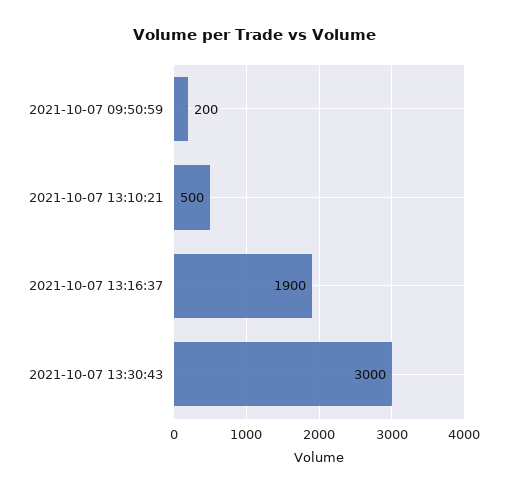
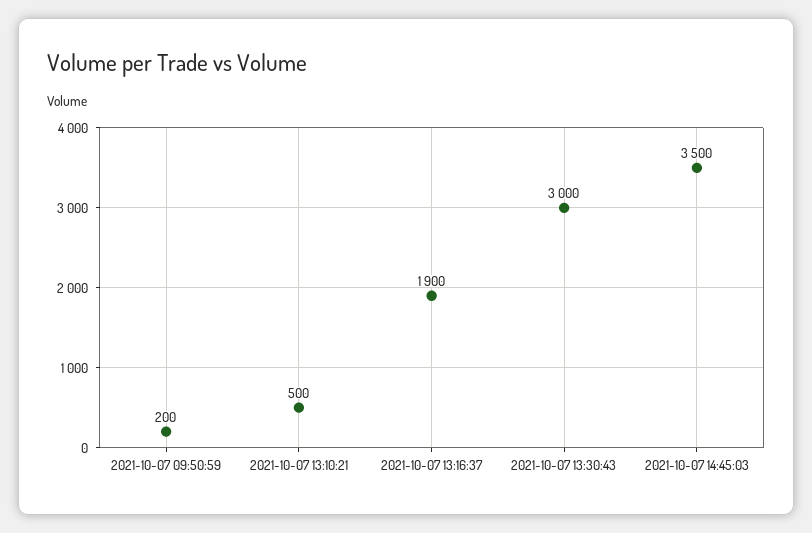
2021-10-07 14:45:03: none -> 3500

